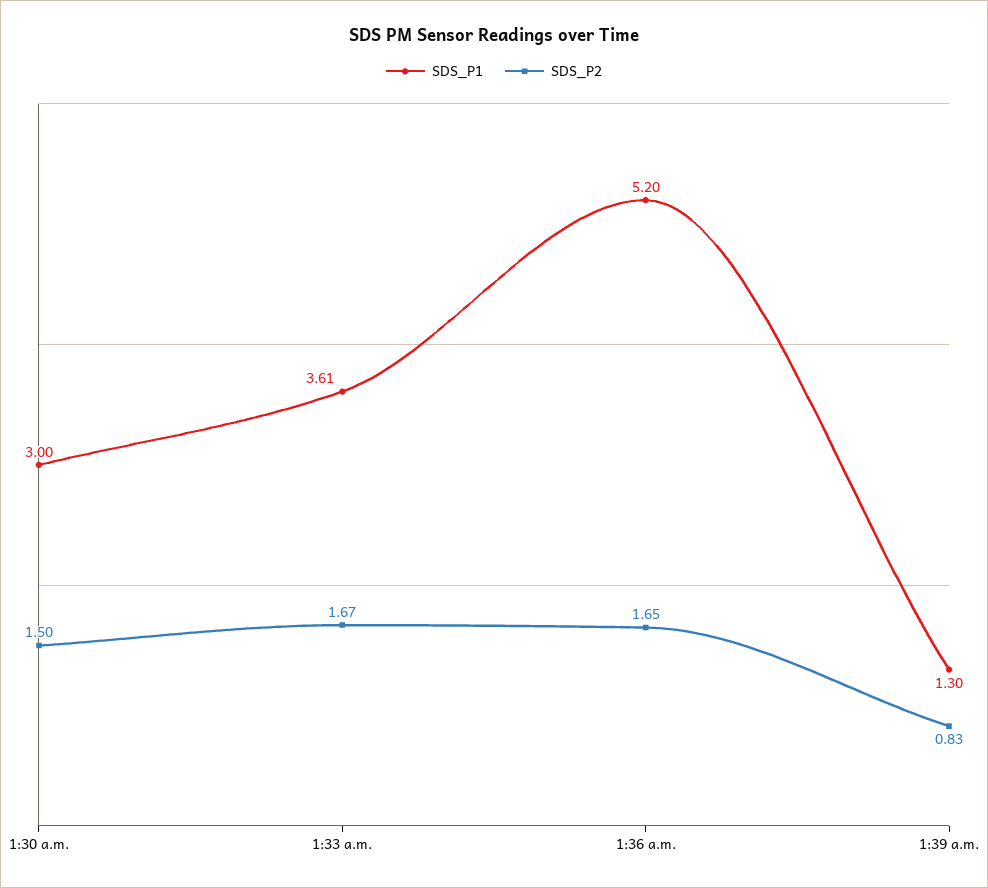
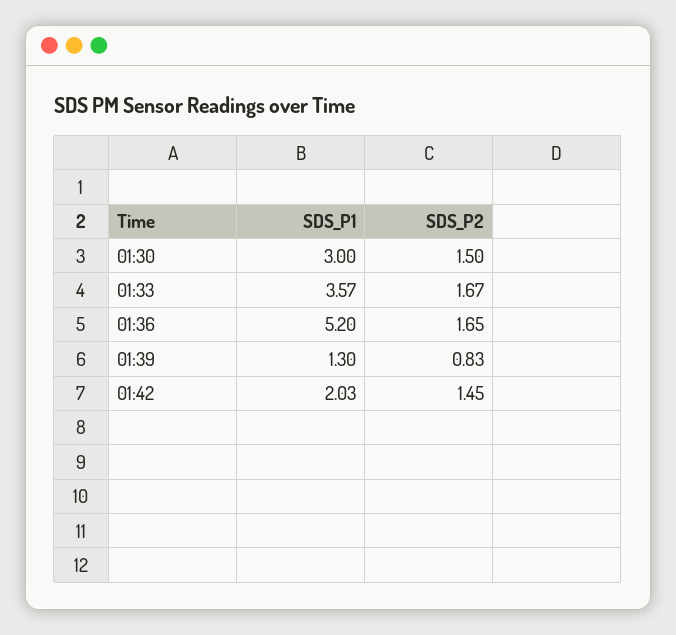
SDS_P1, 1:33 a.m.: 3.61 -> 3.57
SDS_P1, 01:42: none -> 2.03
SDS_P2, 01:42: none -> 1.45

